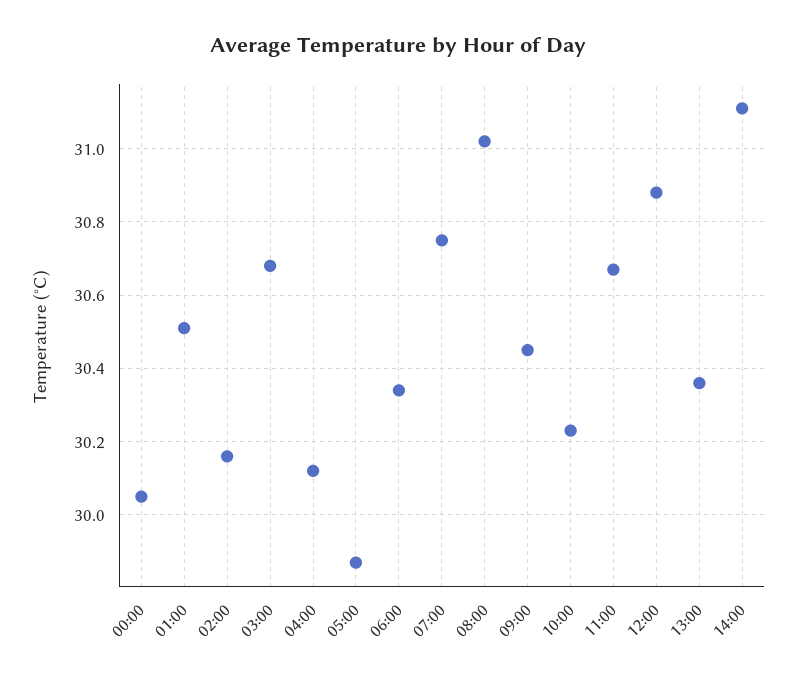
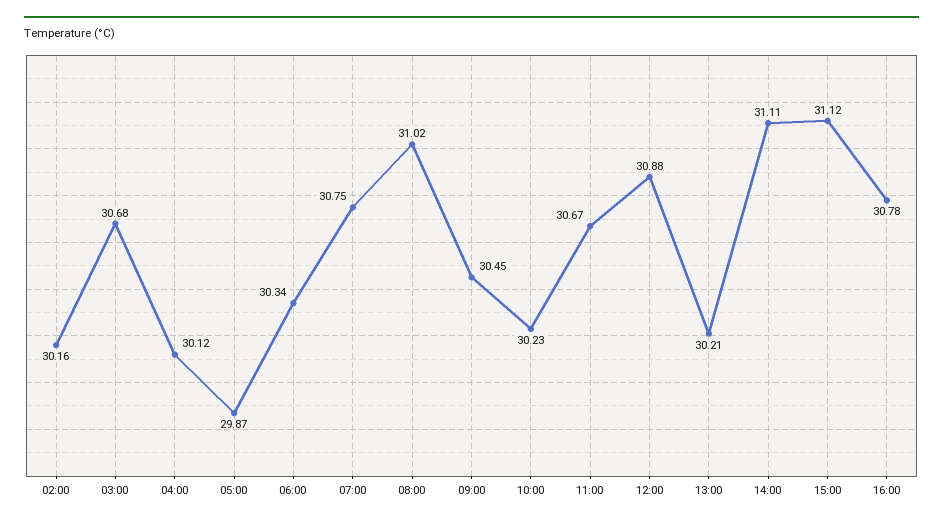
00:00: 30.05 -> none
01:00: 30.5 -> none
13:00: 30.35 -> 30.21
15:00: none -> 31.12
16:00: none -> 30.78

